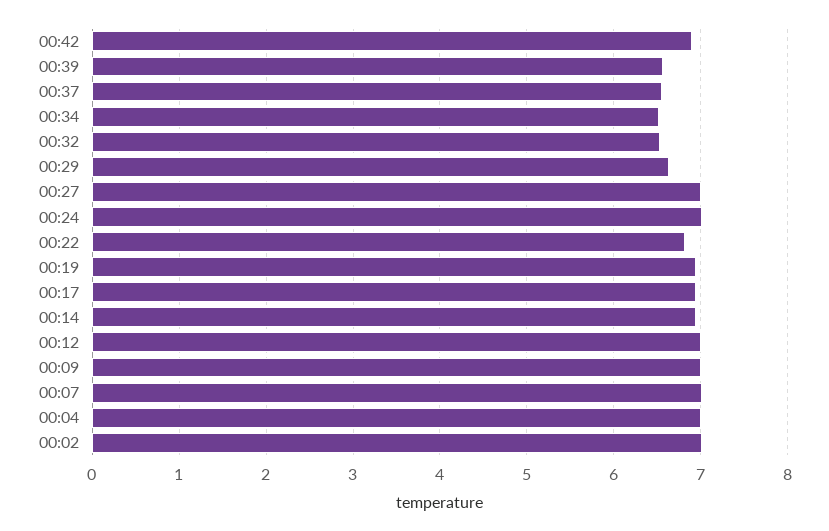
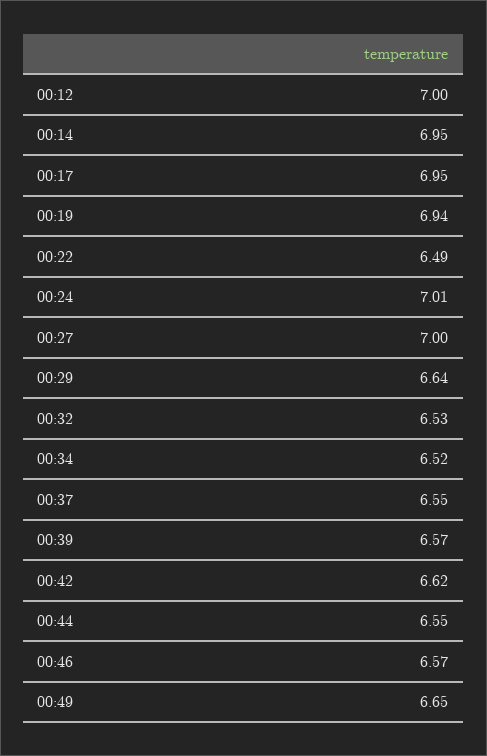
00:42: 6.9 -> 6.62
00:22: 6.8 -> 6.49
00:09: 7 -> none
00:07: 7 -> none
00:04: 7 -> none
00:02: 7 -> none
00:44: none -> 6.55
00:46: none -> 6.57
00:49: none -> 6.65

